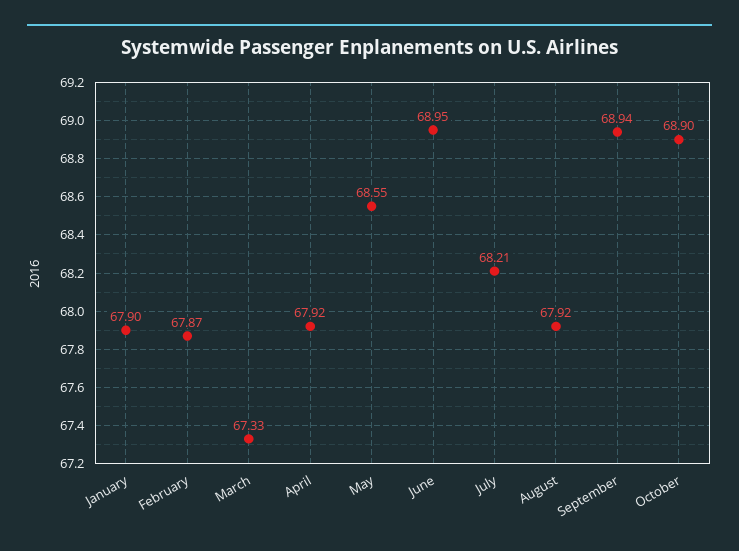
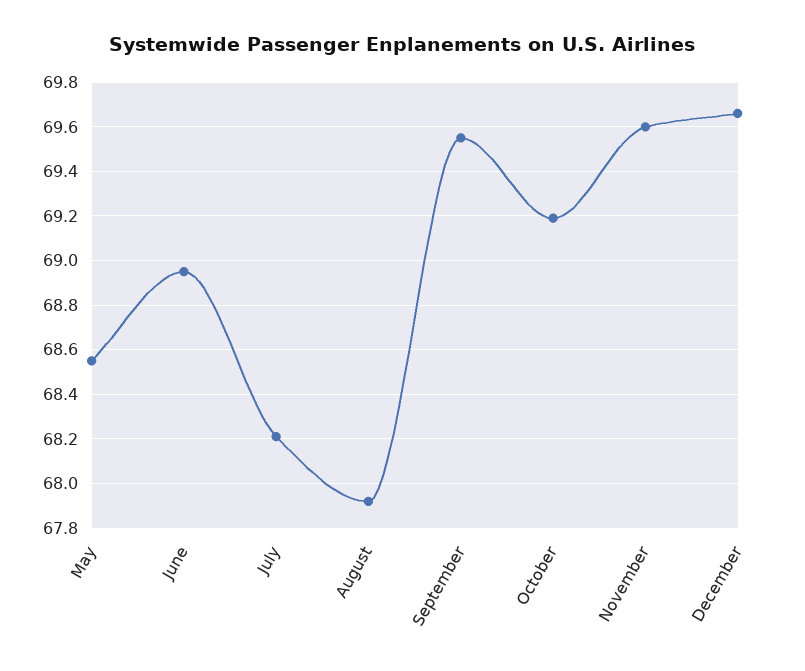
January: 67.9 -> none
February: 67.87 -> none
March: 67.33 -> none
April: 67.92 -> none
September: 68.94 -> 69.55
October: 68.9 -> 69.2
November: none -> 69.6
December: none -> 69.65

